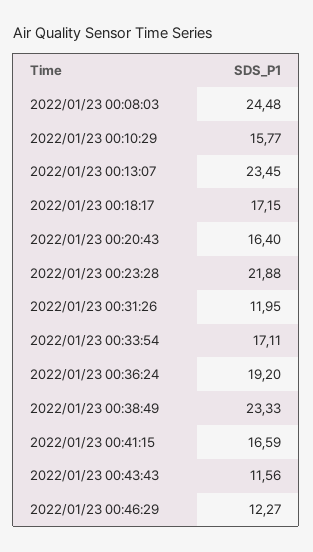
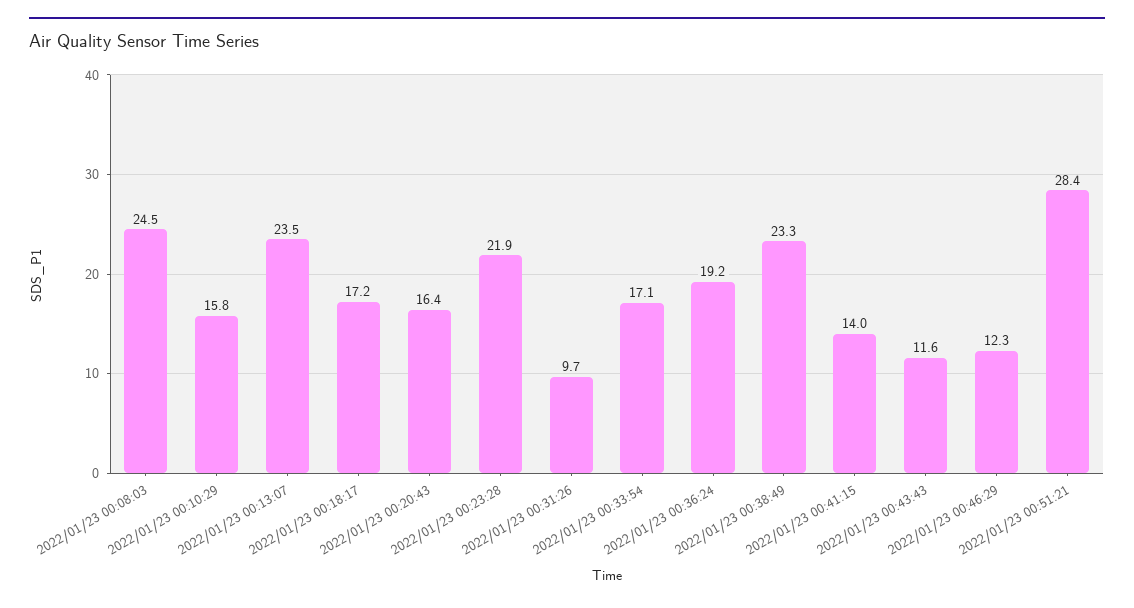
2022/01/23 00:31:26: 11.95 -> 9.7
2022/01/23 00:41:15: 16.59 -> 14
2022/01/23 00:51:21: none -> 28.4

